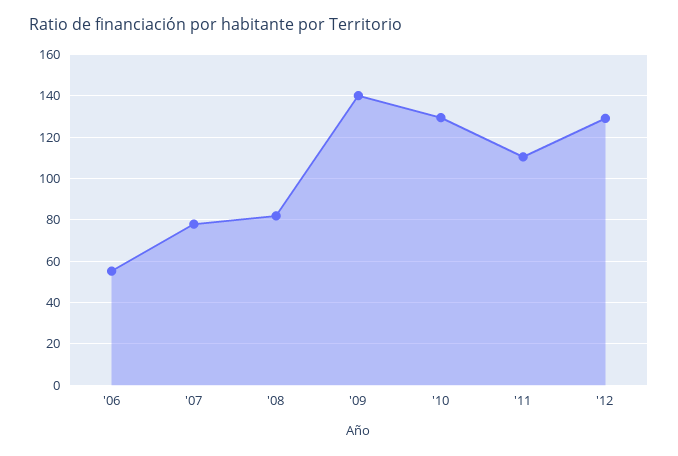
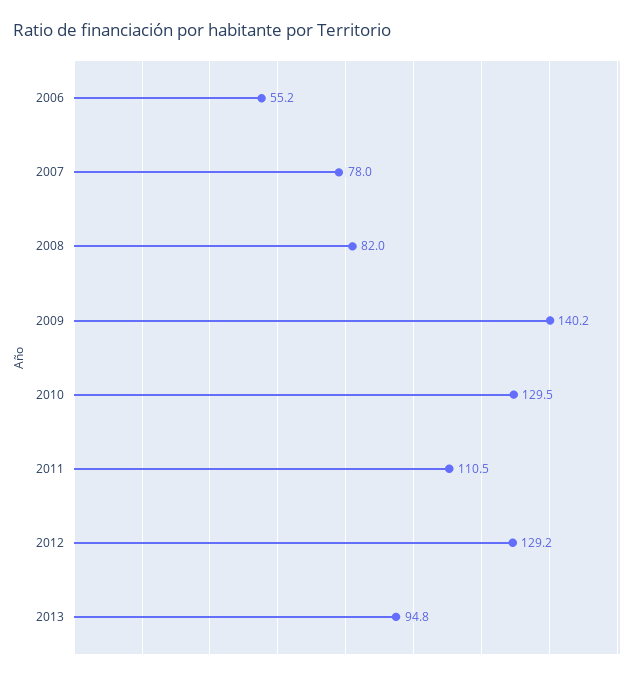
2013: none -> 94.8

